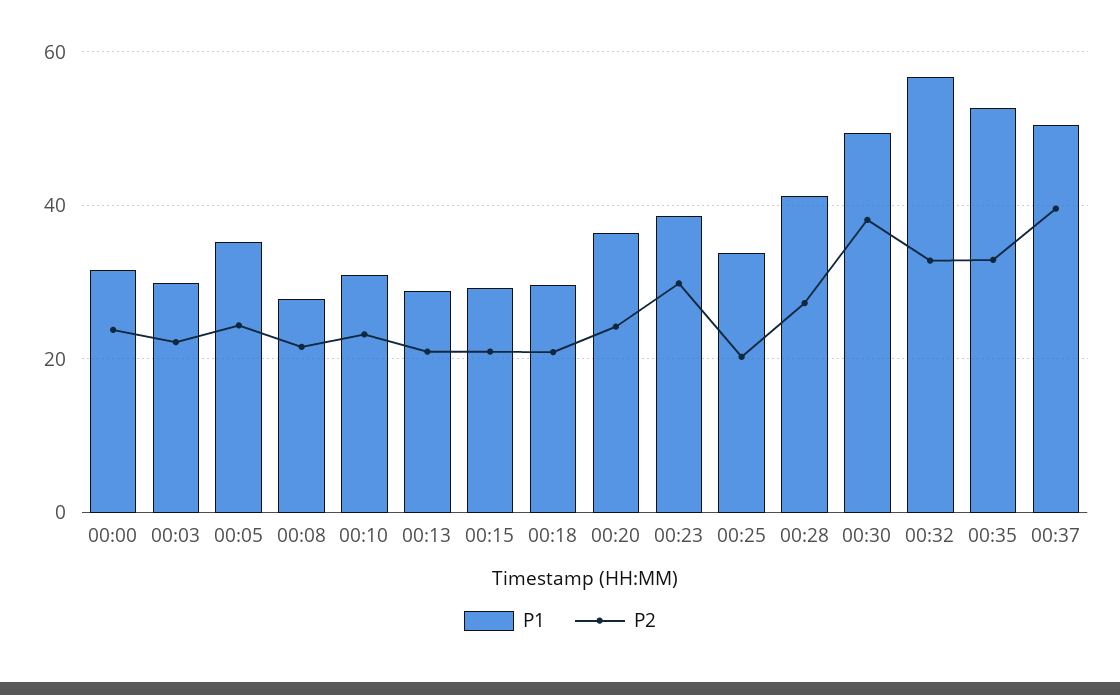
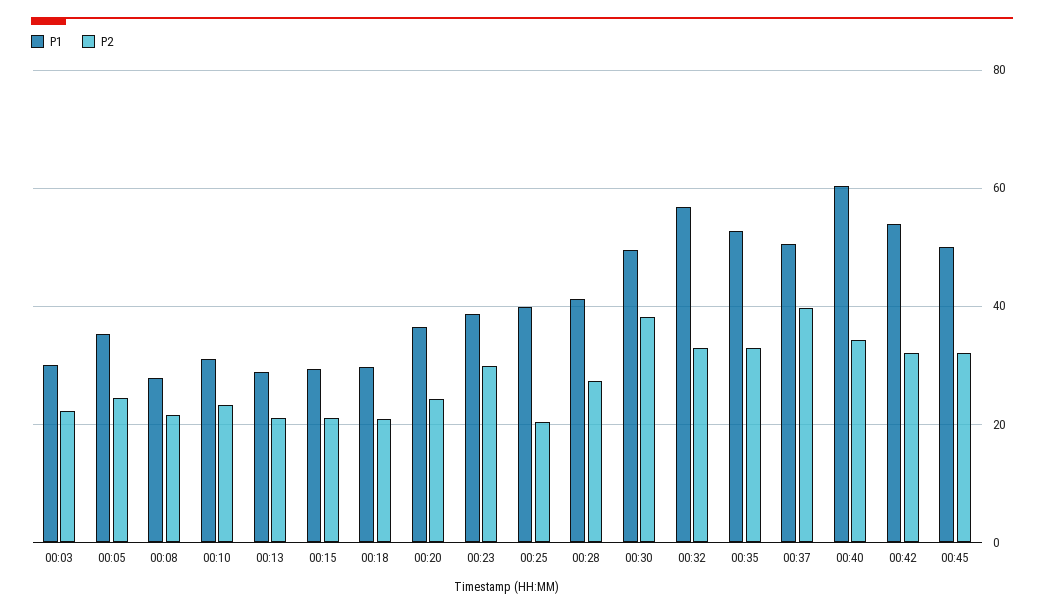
P1, 00:00: 32 -> none
P2, 00:00: 24 -> none
P1, 00:25: 34 -> 40
P1, 00:40: none -> 60
P2, 00:40: none -> 34
P1, 00:42: none -> 54
P2, 00:42: none -> 32
P1, 00:45: none -> 50
P2, 00:45: none -> 32

